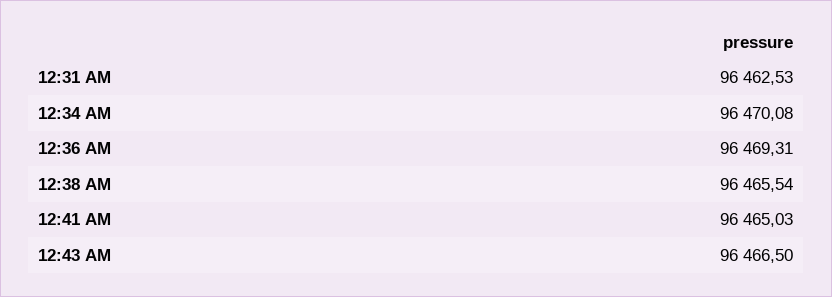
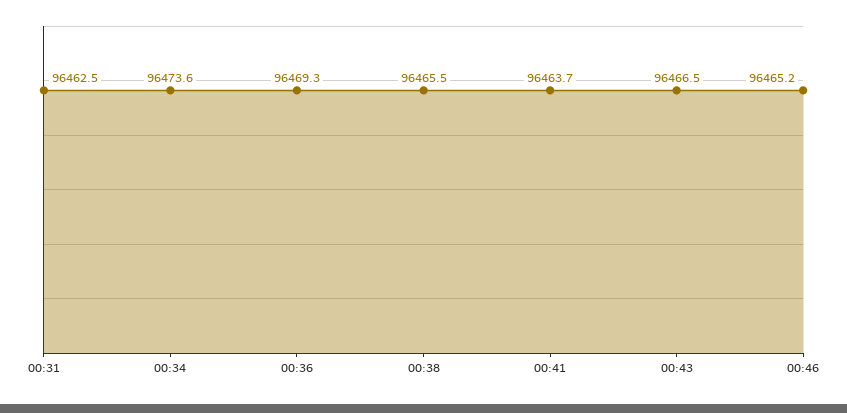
12:34 AM: 96470.08 -> 96473.6
12:41 AM: 96465.03 -> 96463.7
00:46: none -> 96465.2

